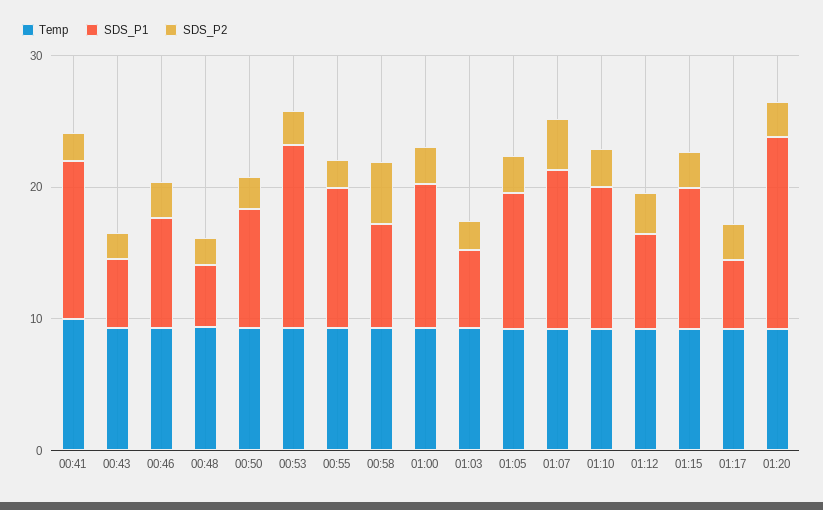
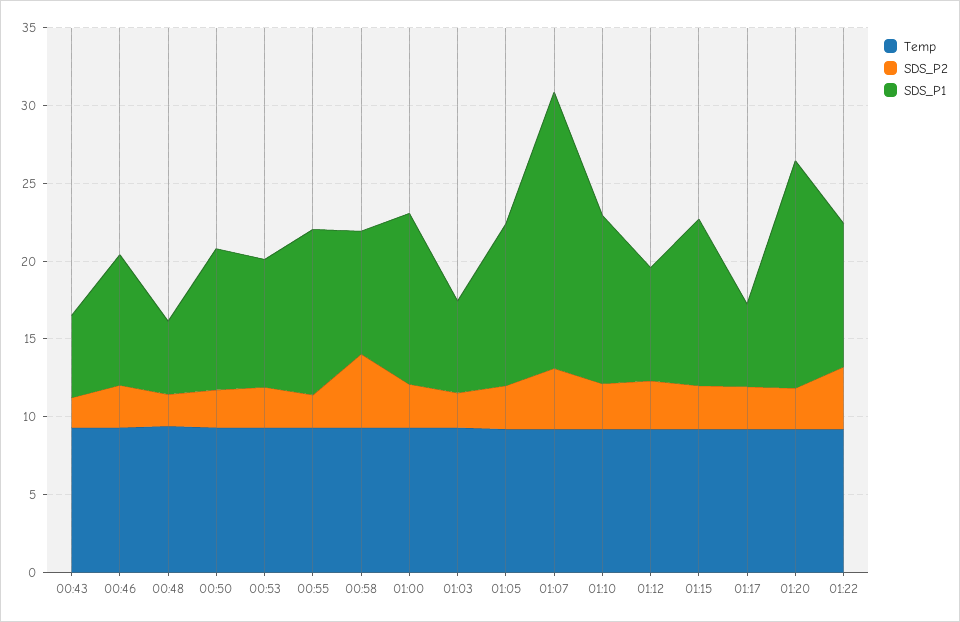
Temp, 00:41: 10 -> none
SDS_P1, 00:41: 12 -> none
SDS_P2, 00:41: 2 -> none
SDS_P1, 00:53: 14 -> 8
SDS_P1, 01:07: 12 -> 18
Temp, 01:22: none -> 9
SDS_P2, 01:22: none -> 4
SDS_P1, 01:22: none -> 9

